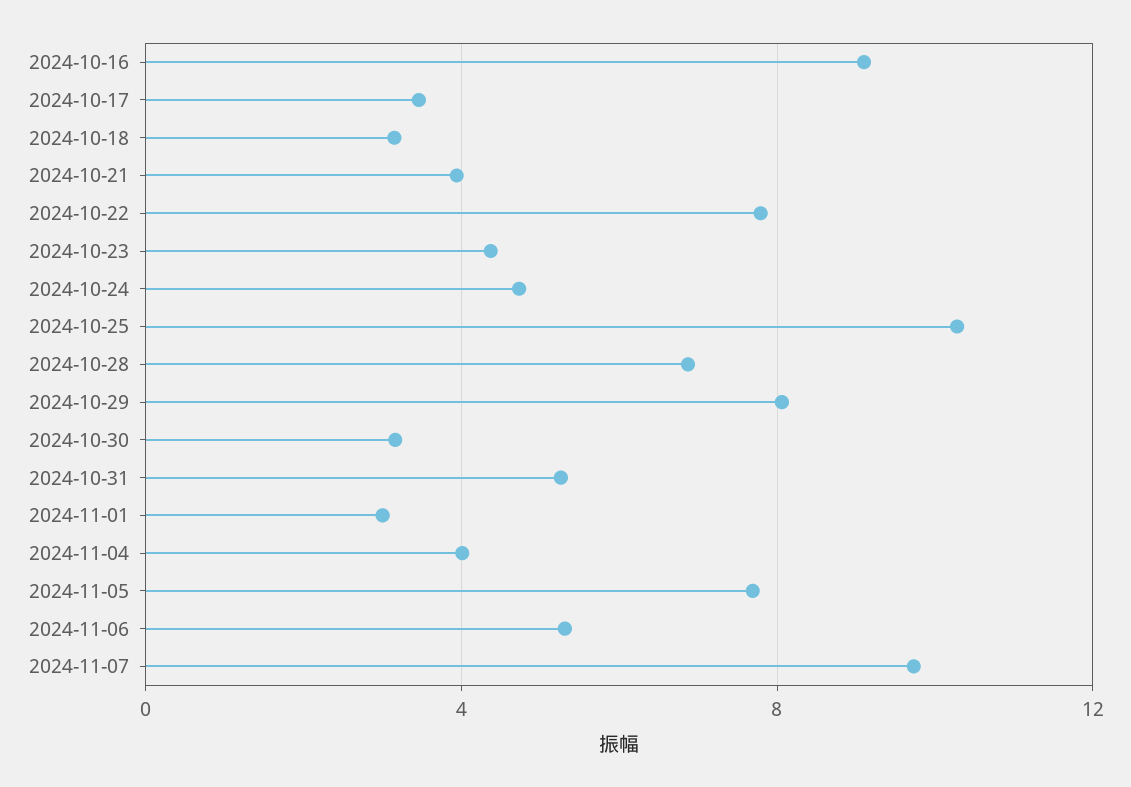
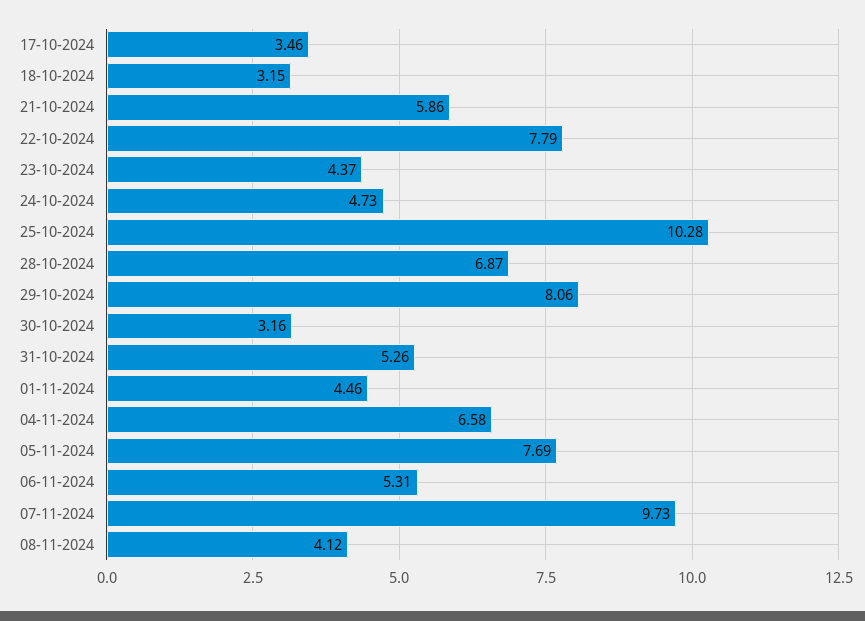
2024-10-16: 9 -> none
2024-10-21: 4 -> 5.86
2024-11-01: 3 -> 4.46
2024-11-04: 4 -> 6.58
08-11-2024: none -> 4.12

